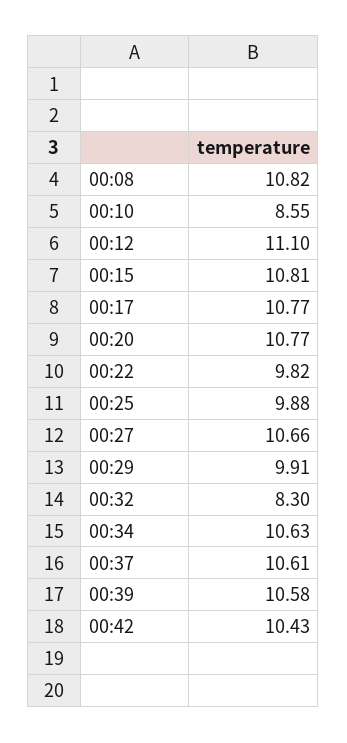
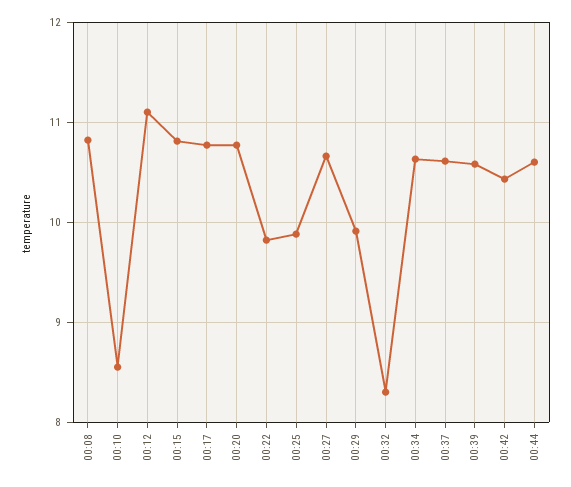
00:44: none -> 10.6

